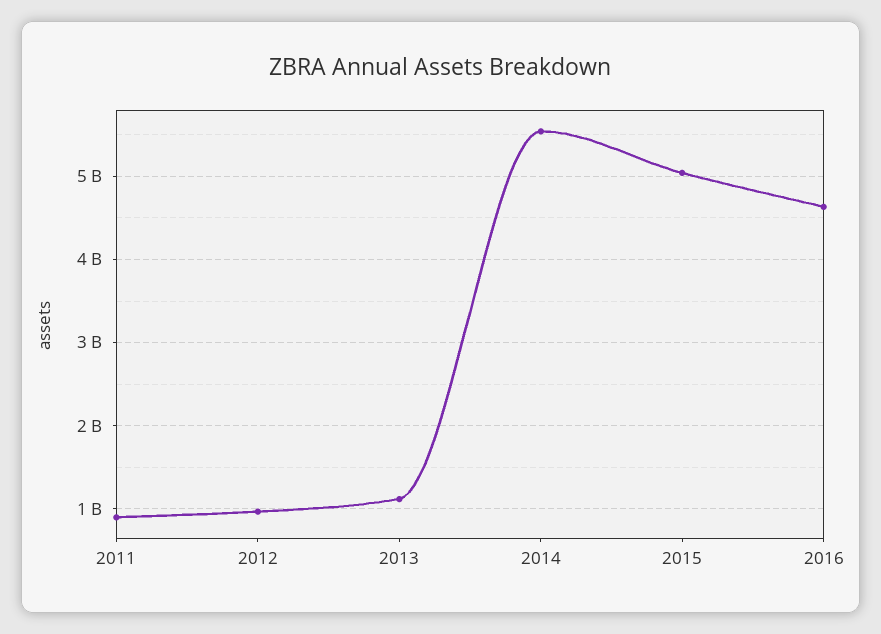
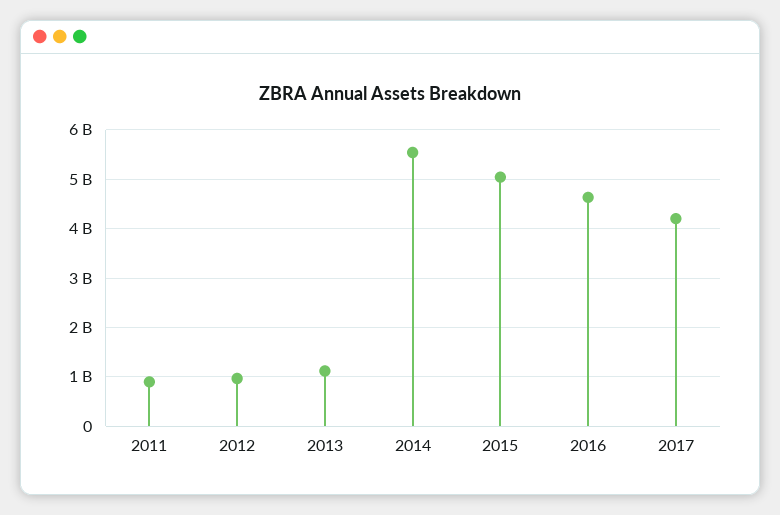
2017: none -> 4200000000

